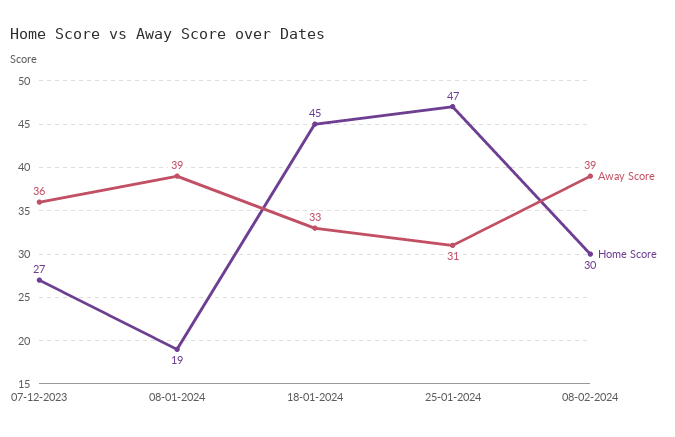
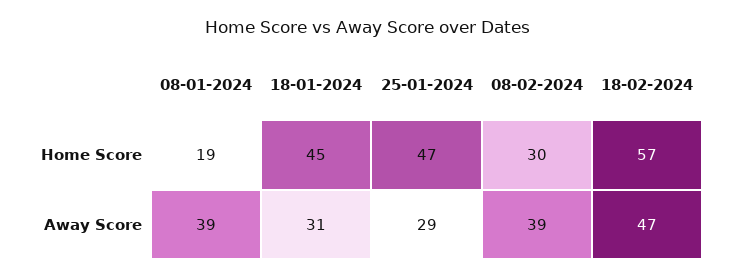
Away Score, 07-12-2023: 36 -> none
Home Score, 07-12-2023: 27 -> none
Away Score, 18-01-2024: 33 -> 31
Away Score, 25-01-2024: 31 -> 29
Home Score, 18-02-2024: none -> 57
Away Score, 18-02-2024: none -> 47

